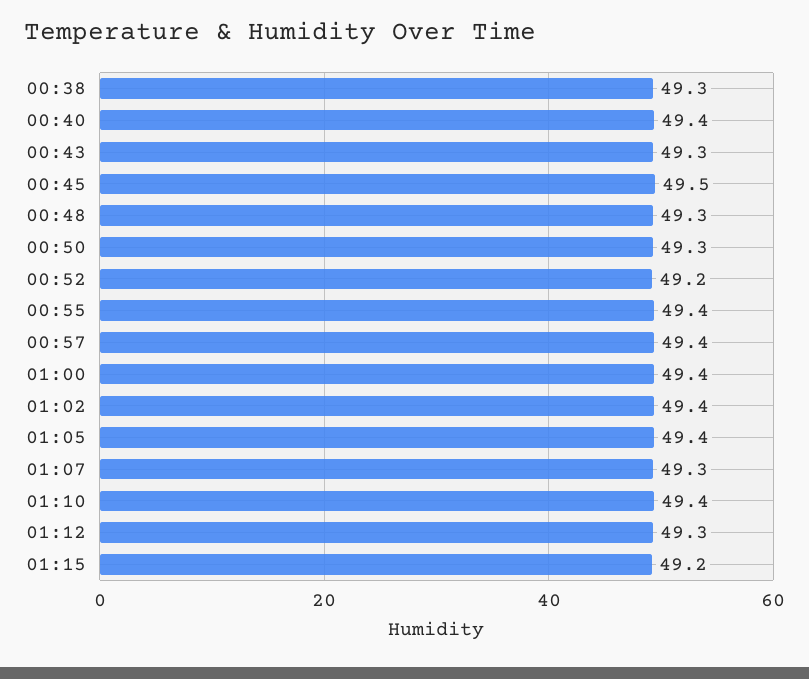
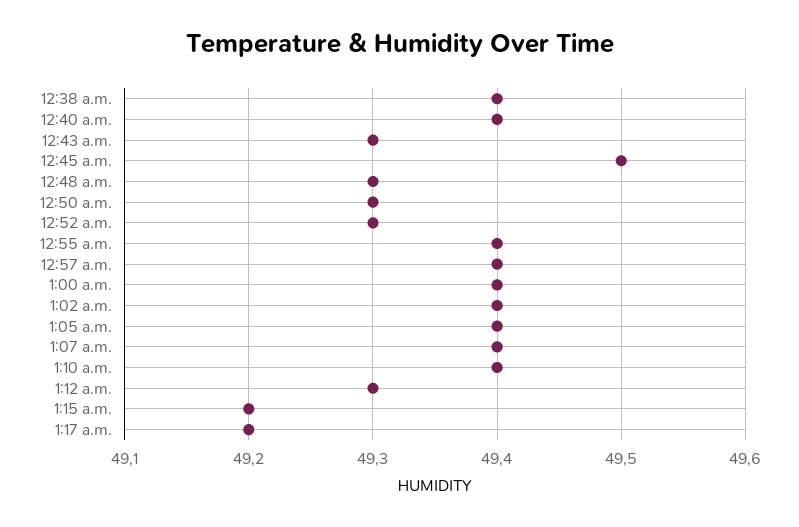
00:38: 49.3 -> 49.4
00:52: 49.2 -> 49.3
01:07: 49.3 -> 49.4
1:17 a.m.: none -> 49.2

